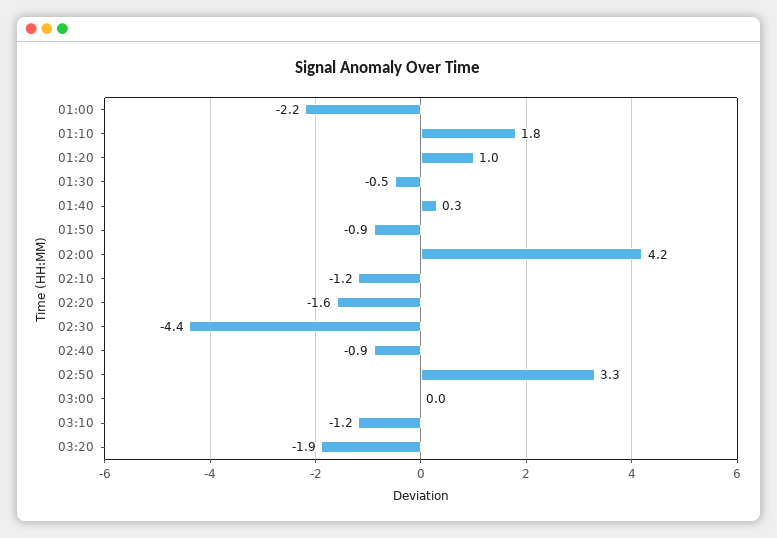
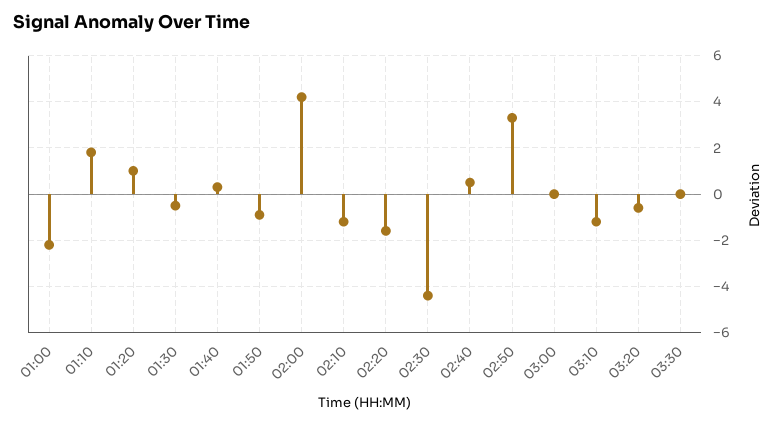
02:40: -0.9 -> 0.5
03:20: -1.9 -> -0.5
03:30: none -> 0

